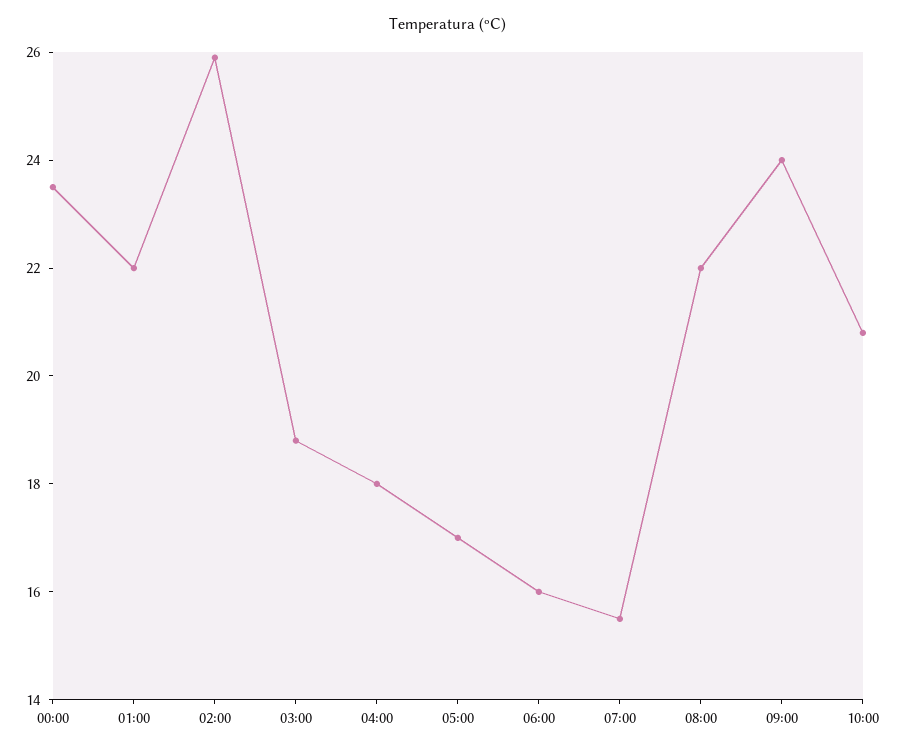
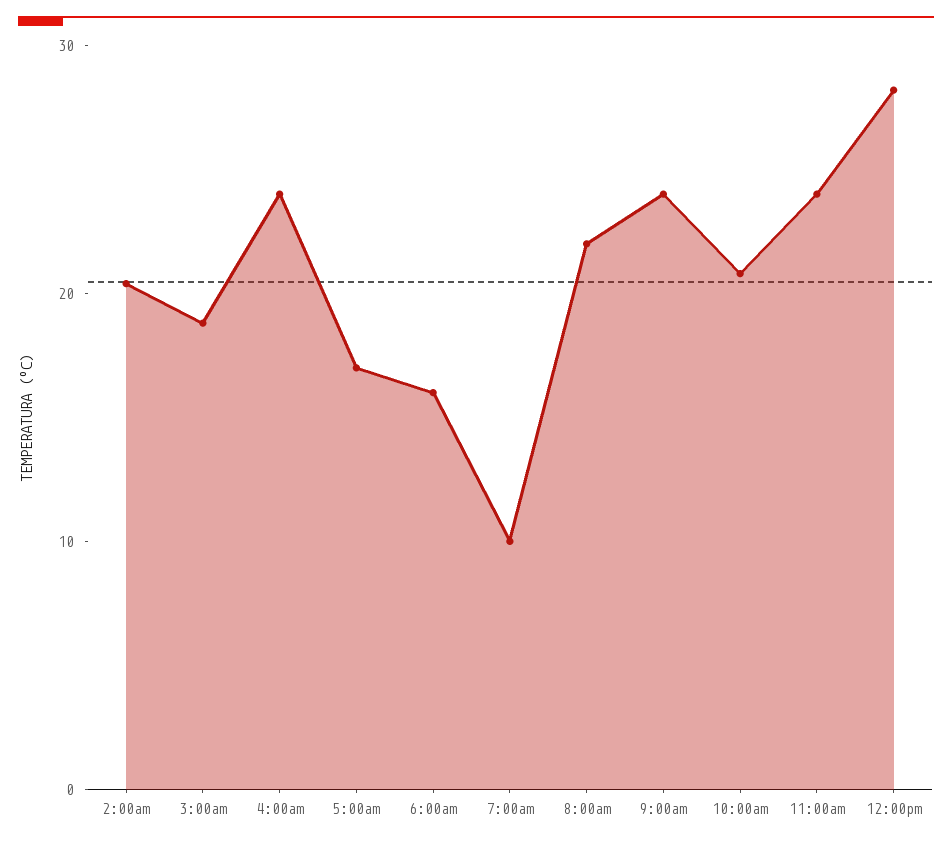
00:00: 23.5 -> none
01:00: 22 -> none
02:00: 26 -> 20
04:00: 18 -> 24
07:00: 15.5 -> 10
11:00am: none -> 24
12:00pm: none -> 28

